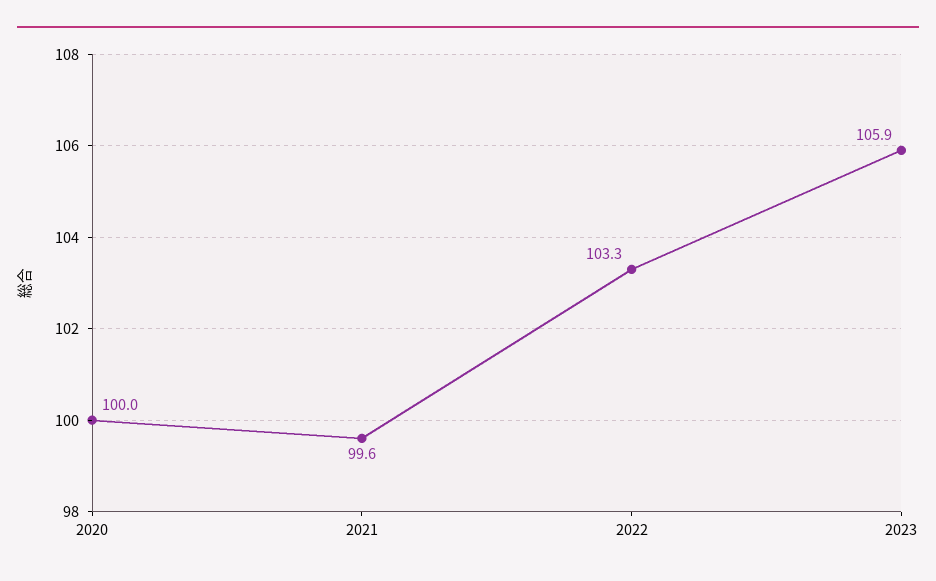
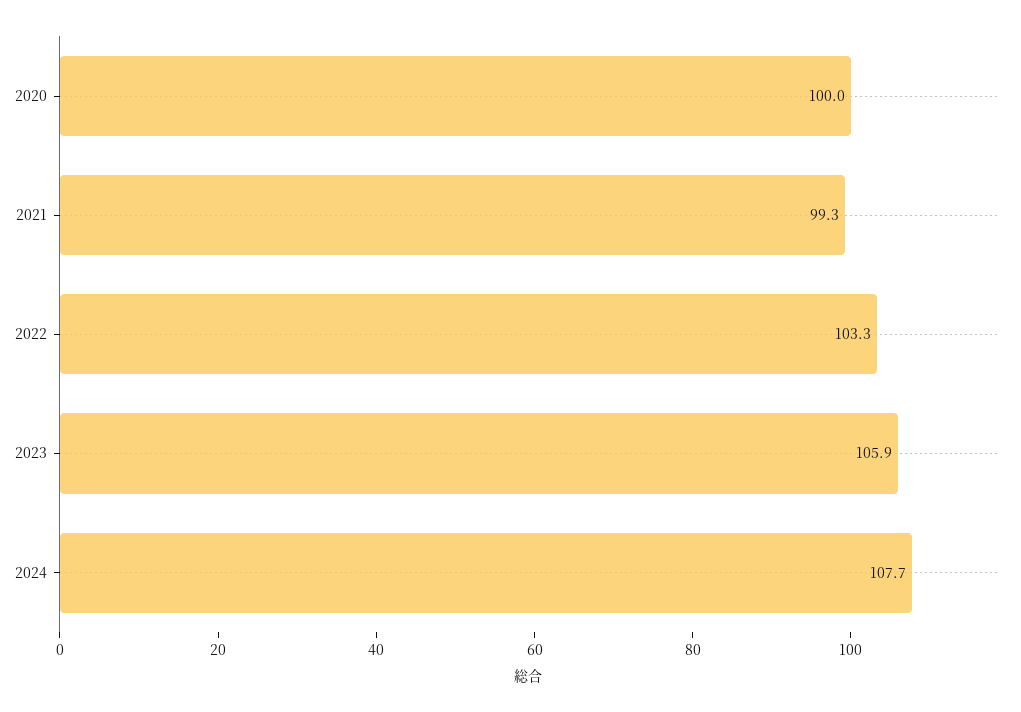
2021: 99.6 -> 99.3
2024: none -> 107.7

